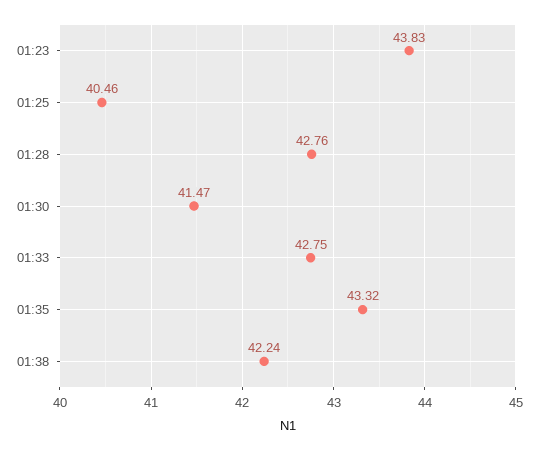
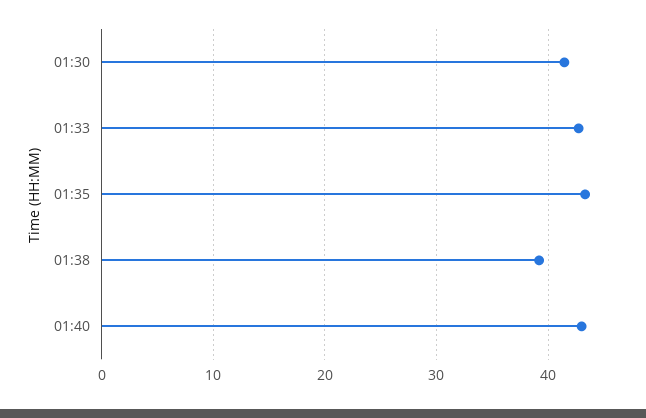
01:23: 43.83 -> none
01:25: 40.46 -> none
01:28: 42.76 -> none
01:38: 42.24 -> 39
01:40: none -> 43

